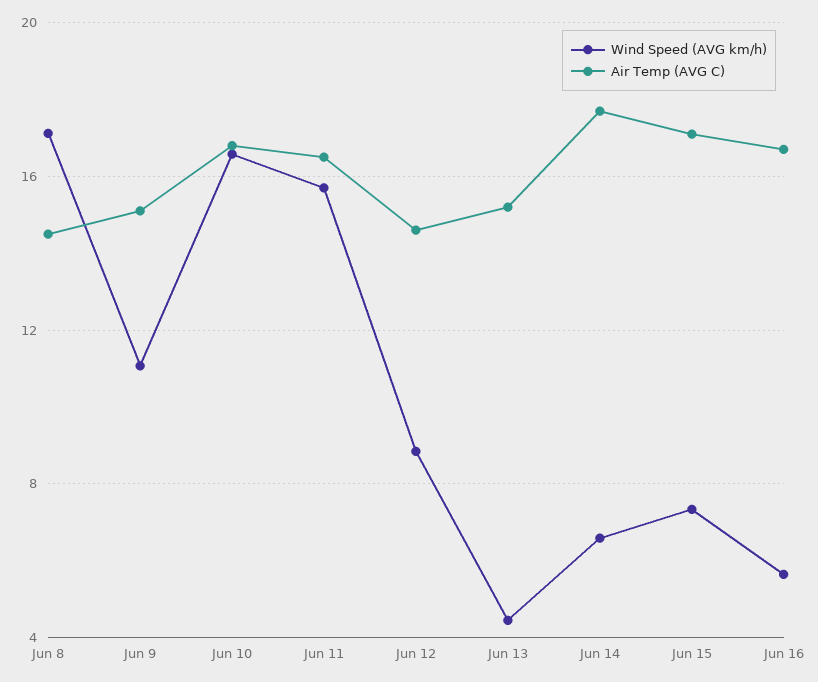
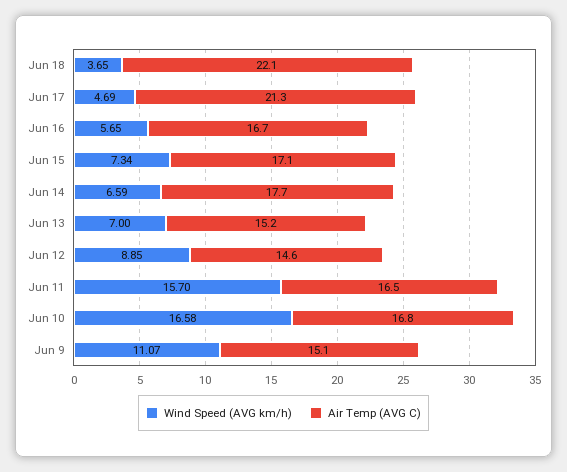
Wind Speed (AVG km/h), Jun 8: 17 -> none
Air Temp (AVG C), Jun 8: 14.5 -> none
Wind Speed (AVG km/h), Jun 13: 4.5 -> 7
Wind Speed (AVG km/h), Jun 18: none -> 3.65
Air Temp (AVG C), Jun 18: none -> 22.1
Wind Speed (AVG km/h), Jun 17: none -> 4.69
Air Temp (AVG C), Jun 17: none -> 21.3

